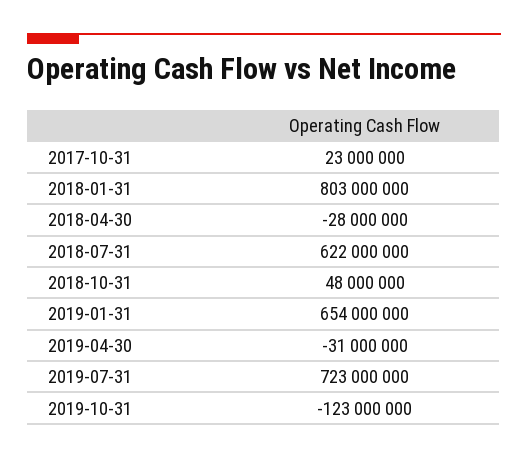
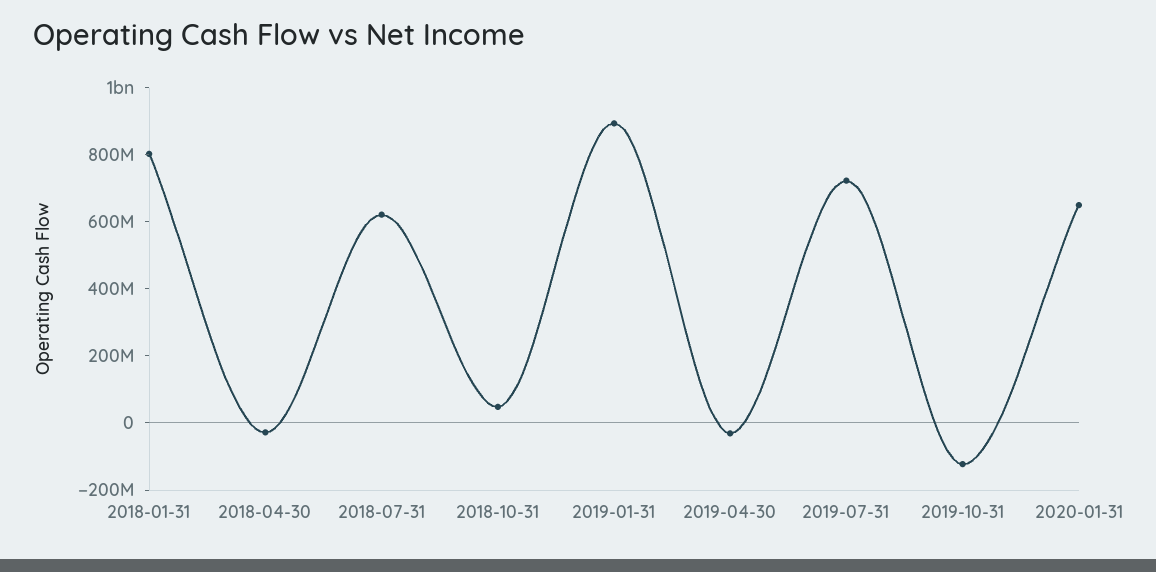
2017-10-31: 23000000 -> none
2019-01-31: 654000000 -> 900000000
2020-01-31: none -> 650000000

